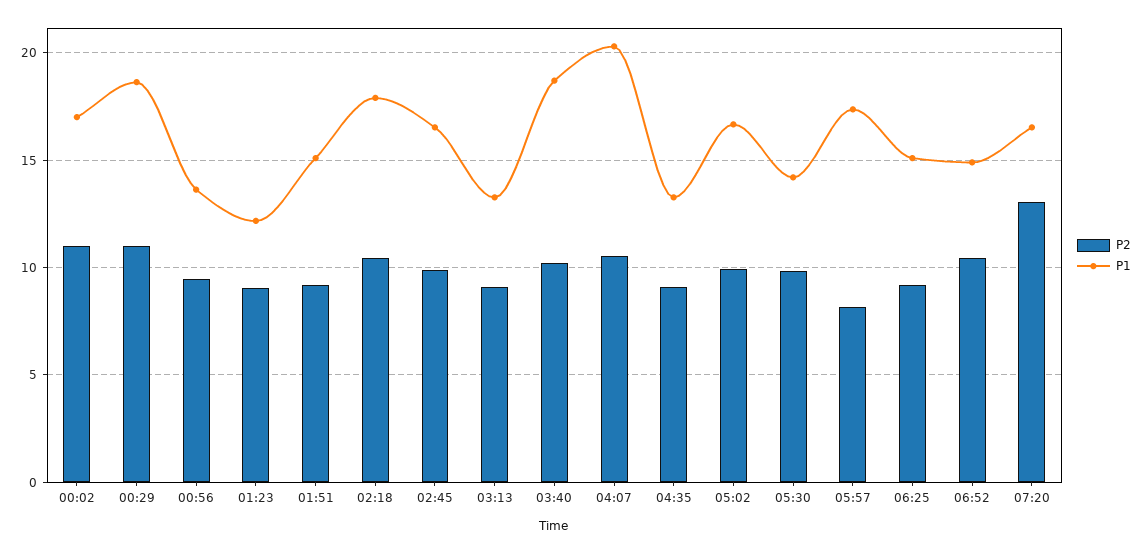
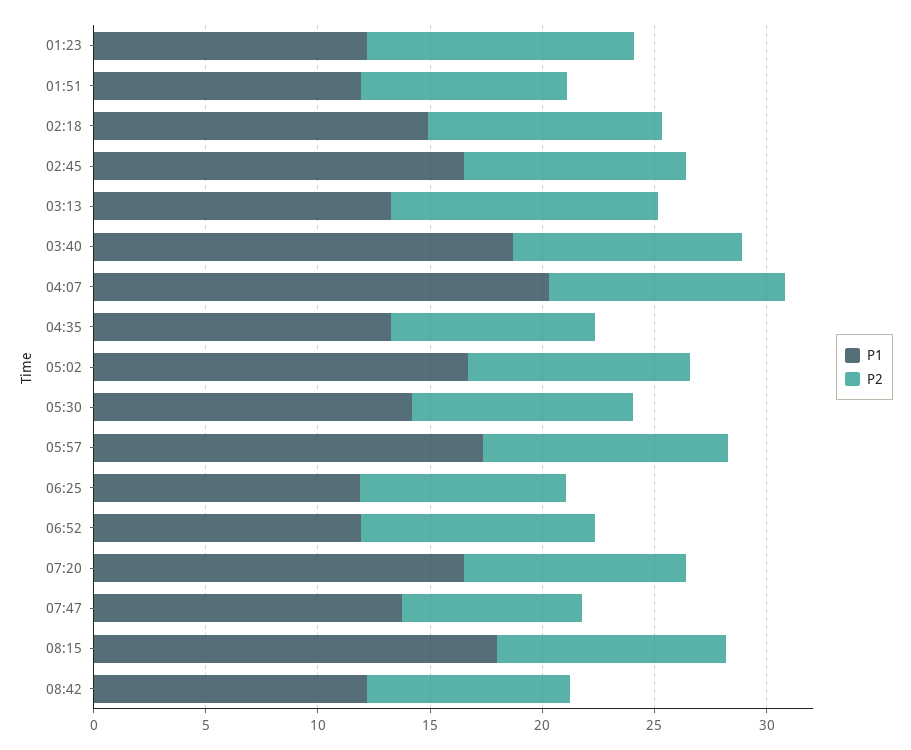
P2, 00:02: 11 -> none
P1, 00:02: 17 -> none
P2, 00:29: 11 -> none
P1, 00:29: 18.5 -> none
P2, 00:56: 9.5 -> none
P1, 00:56: 13.5 -> none
P2, 01:23: 9 -> 12
P1, 01:51: 15 -> 12
P1, 02:18: 18 -> 15
P2, 03:13: 9 -> 12
P2, 05:57: 8 -> 11
P1, 06:25: 15 -> 12
P1, 06:52: 15 -> 12
P2, 07:20: 13 -> 10
P1, 07:47: none -> 14
P2, 07:47: none -> 8
P1, 08:15: none -> 18
P2, 08:15: none -> 10
P1, 08:42: none -> 12
P2, 08:42: none -> 9

